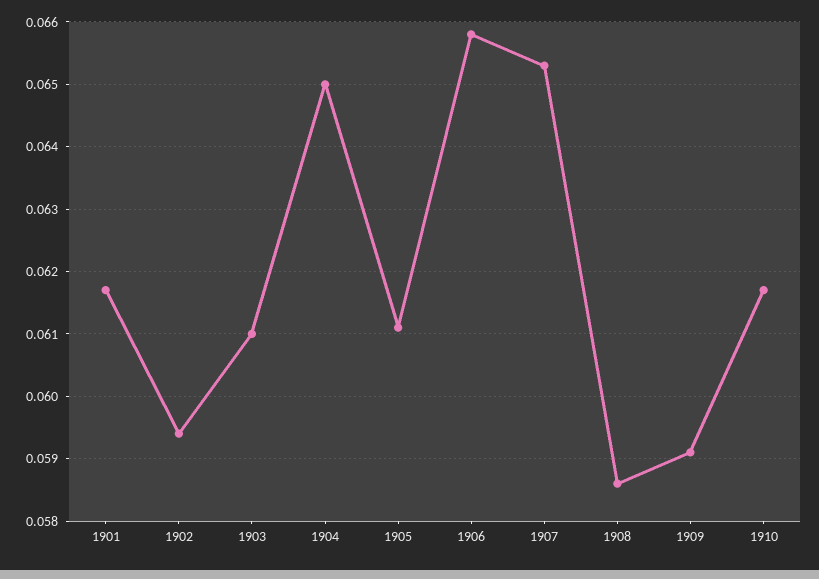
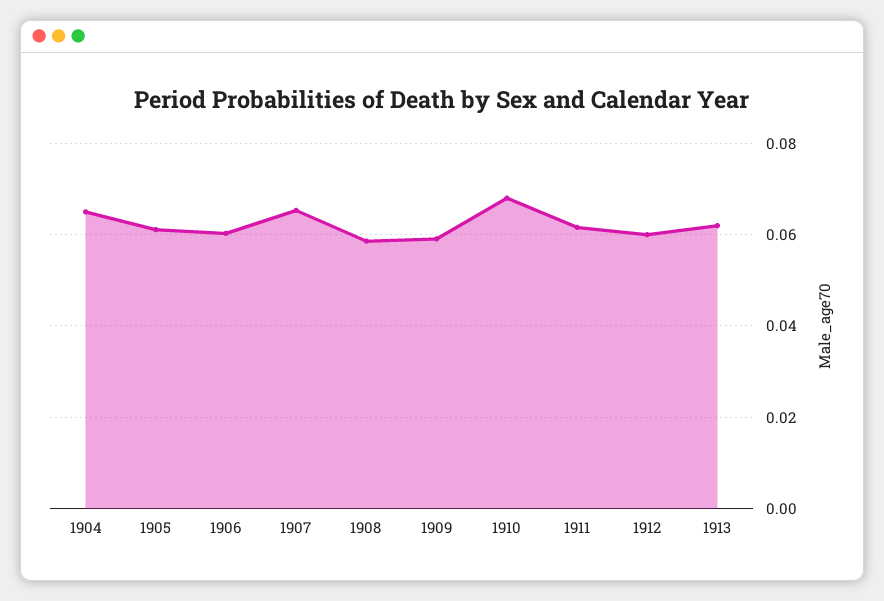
1901: 0.0617 -> none
1902: 0.0594 -> none
1903: 0.061 -> none
1906: 0.0658 -> 0.06
1910: 0.0617 -> 0.068
1911: none -> 0.062
1912: none -> 0.06
1913: none -> 0.062

